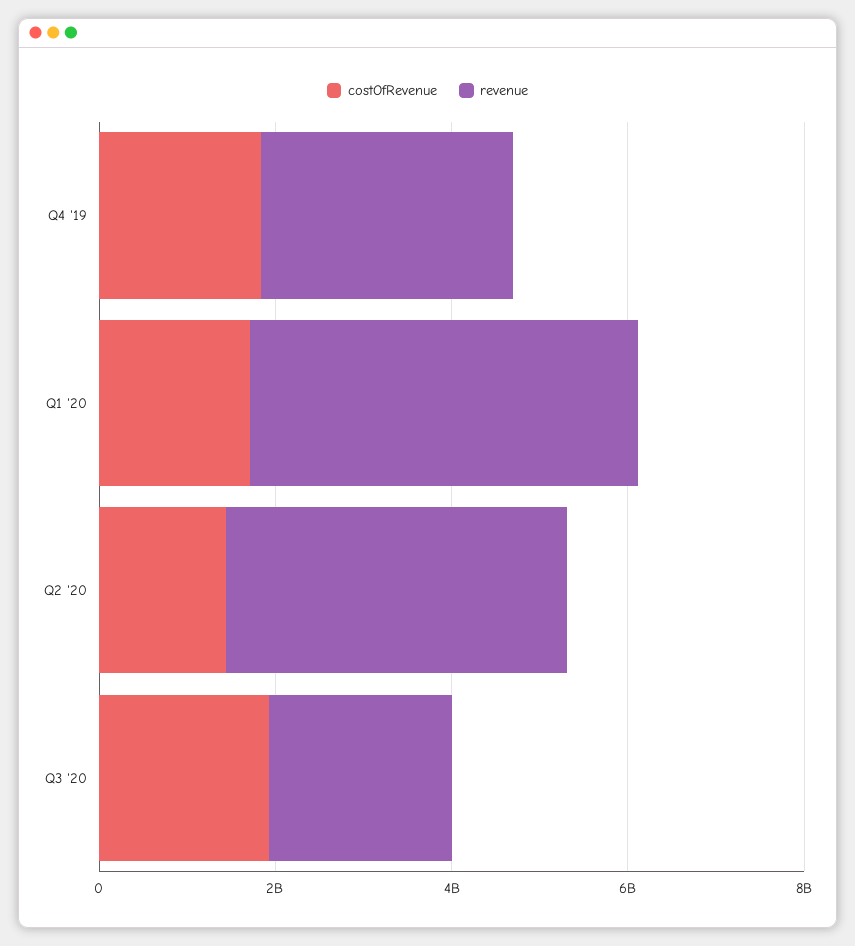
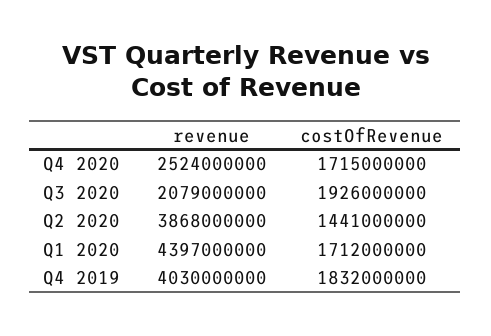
revenue, Q4 '19: 3000000000 -> 4030000000
revenue, Q4 2020: none -> 2524000000
costOfRevenue, Q4 2020: none -> 1715000000

